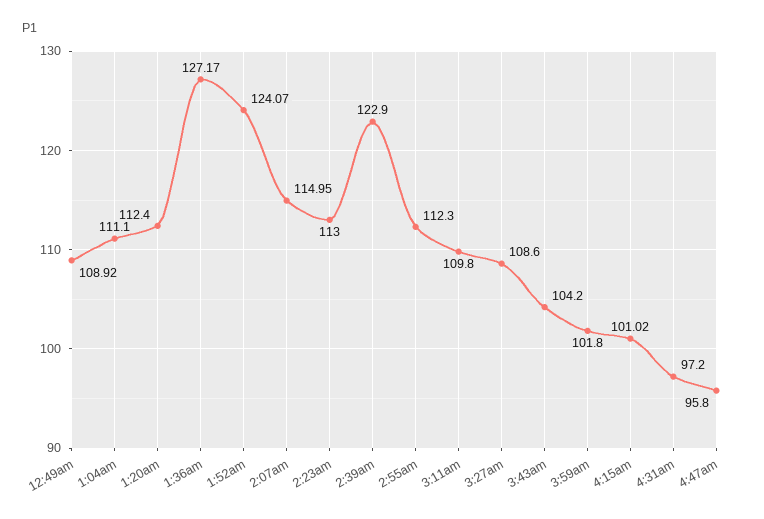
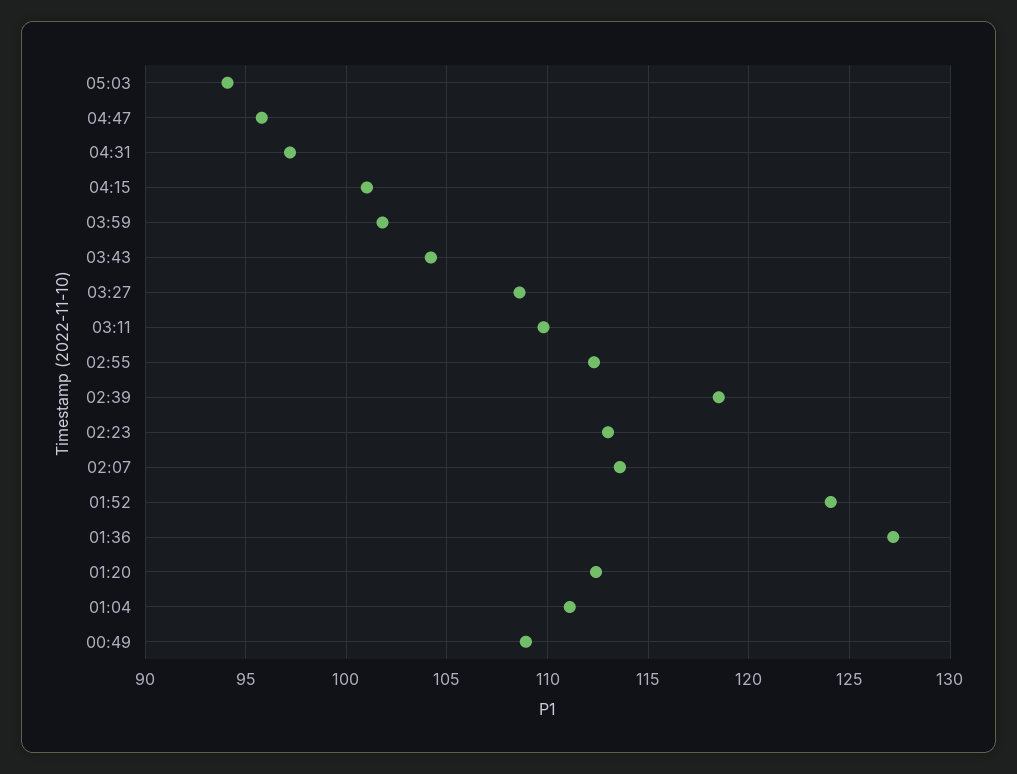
2:07am: 114.95 -> 113.5
2:39am: 122.9 -> 118.5
05:03: none -> 94

